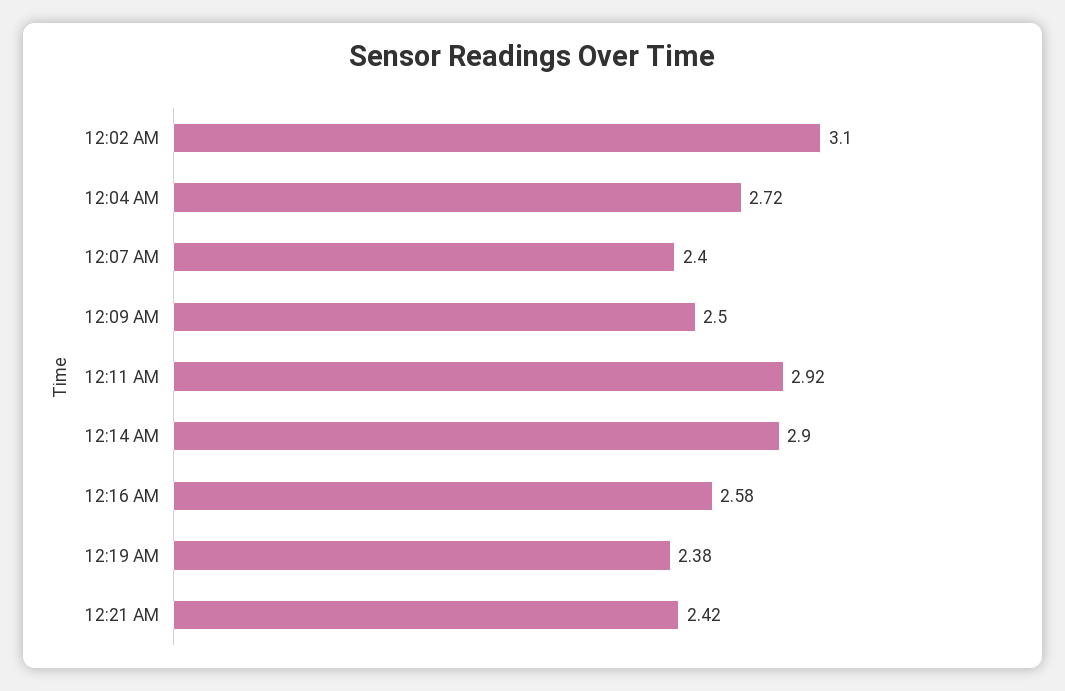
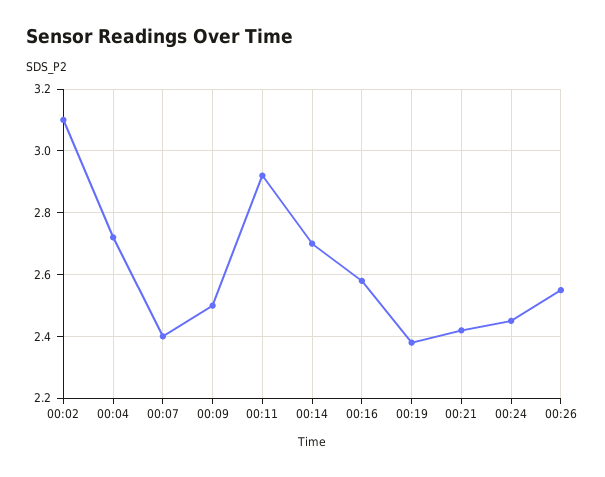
12:14 AM: 2.9 -> 2.7
00:24: none -> 2.45
00:26: none -> 2.55

